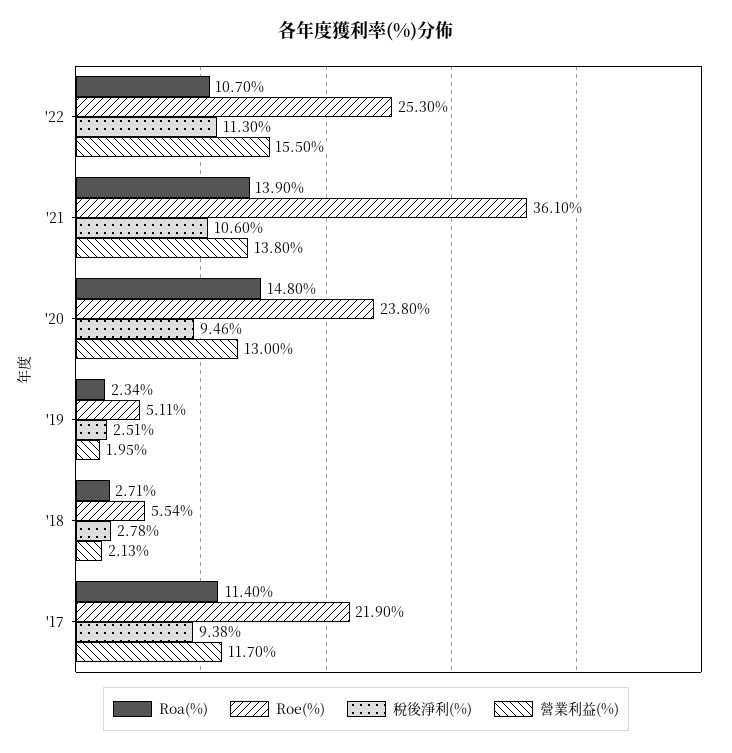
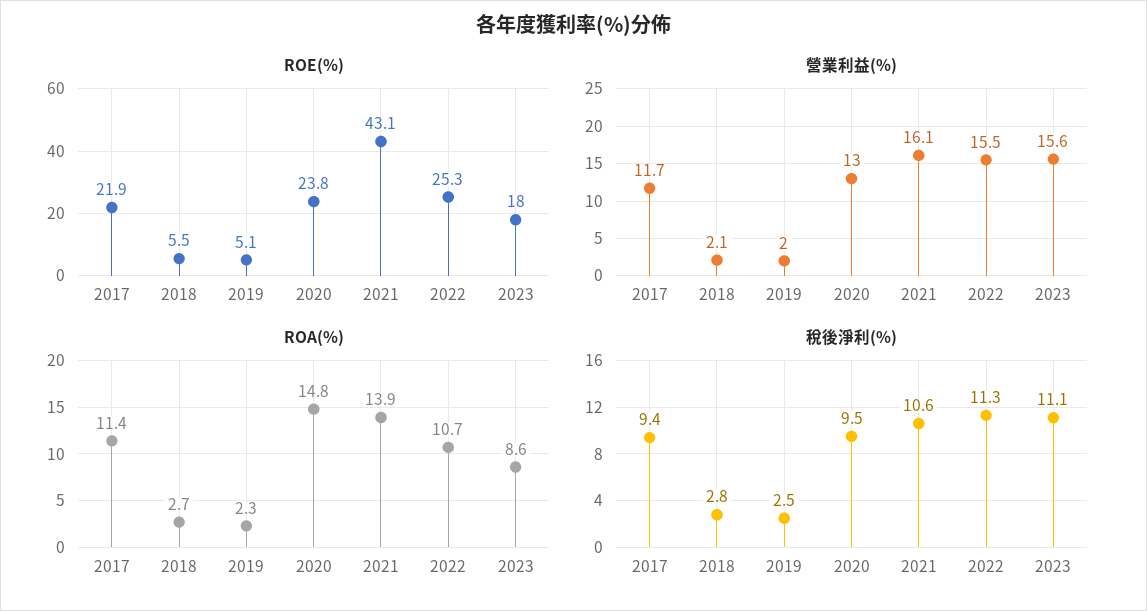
Roe(%), '21: 36.1 -> 43.1
營業利益(%), '21: 13.8 -> 16.1
Roe(%), 2023: none -> 18
營業利益(%), 2023: none -> 15.6
Roa(%), 2023: none -> 8.6
稅後淨利(%), 2023: none -> 11.1

